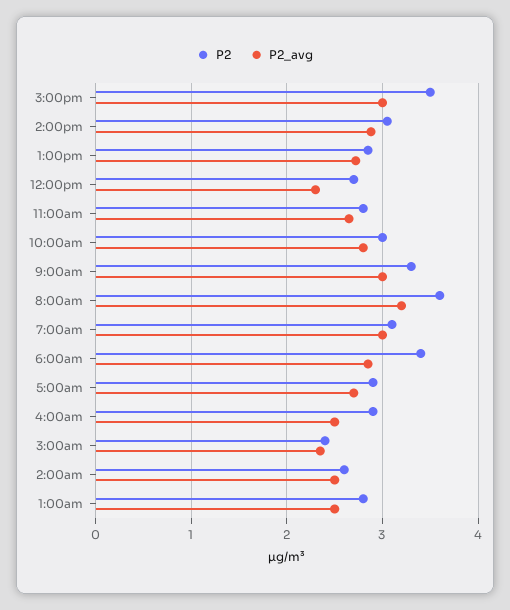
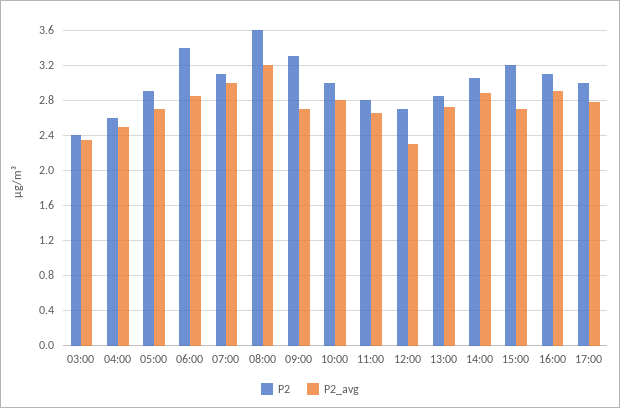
P2, 3:00pm: 3.5 -> 3.2
P2_avg, 3:00pm: 3 -> 2.7
P2_avg, 9:00am: 3 -> 2.7
P2, 4:00am: 2.9 -> 2.6
P2, 2:00am: 2.6 -> none
P2_avg, 2:00am: 2.5 -> none
P2, 1:00am: 2.8 -> none
P2_avg, 1:00am: 2.5 -> none
P2, 16:00: none -> 3.1
P2_avg, 16:00: none -> 2.9
P2, 17:00: none -> 3
P2_avg, 17:00: none -> 2.8

